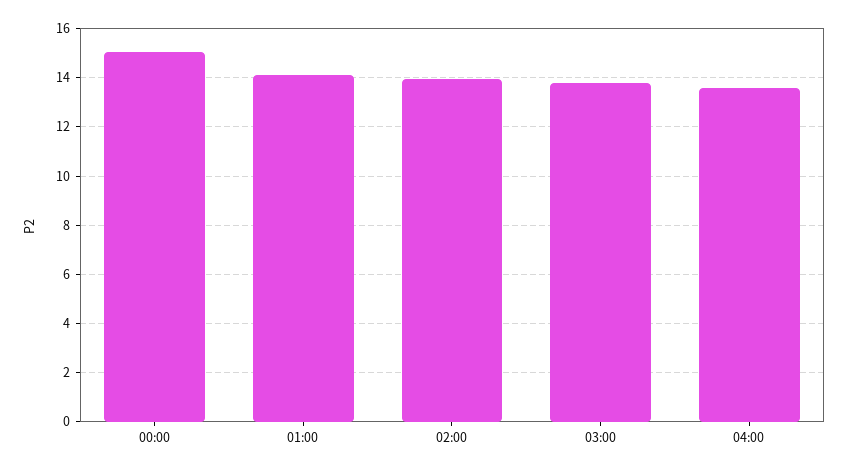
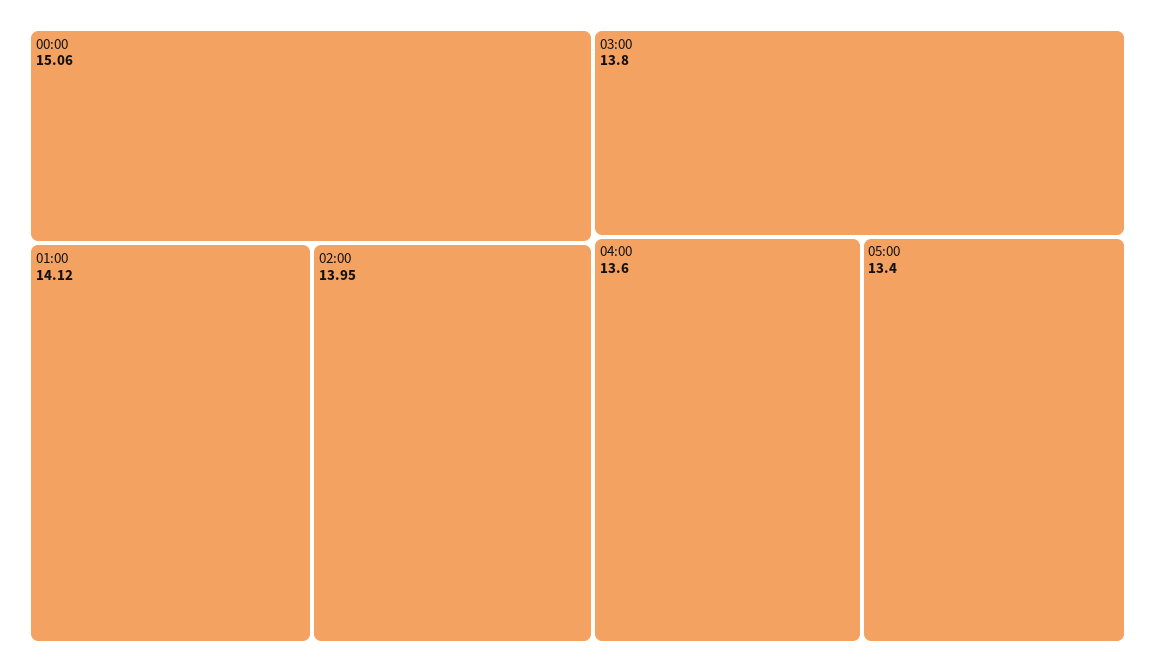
05:00: none -> 13.4

